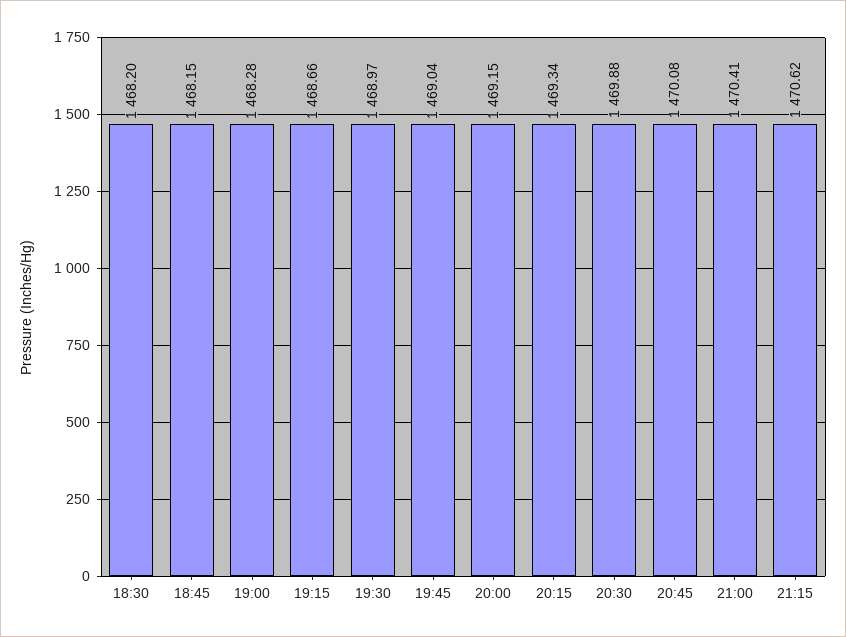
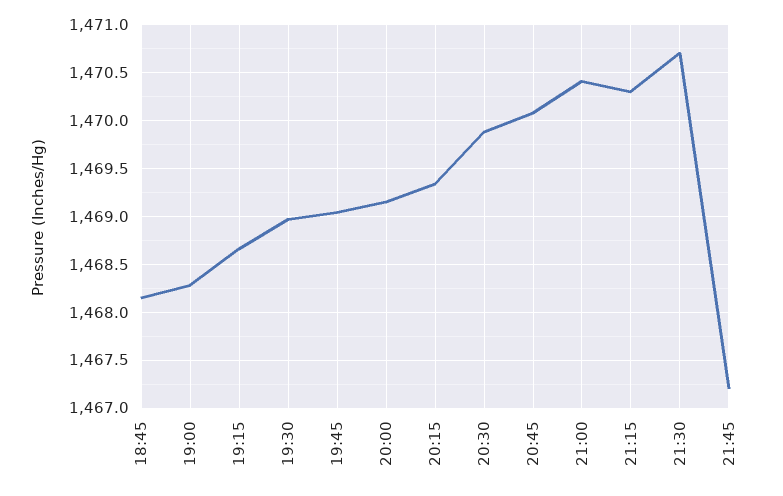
18:30: 1468.2 -> none
21:15: 1470.62 -> 1470.3
21:30: none -> 1470.7
21:45: none -> 1467.2

